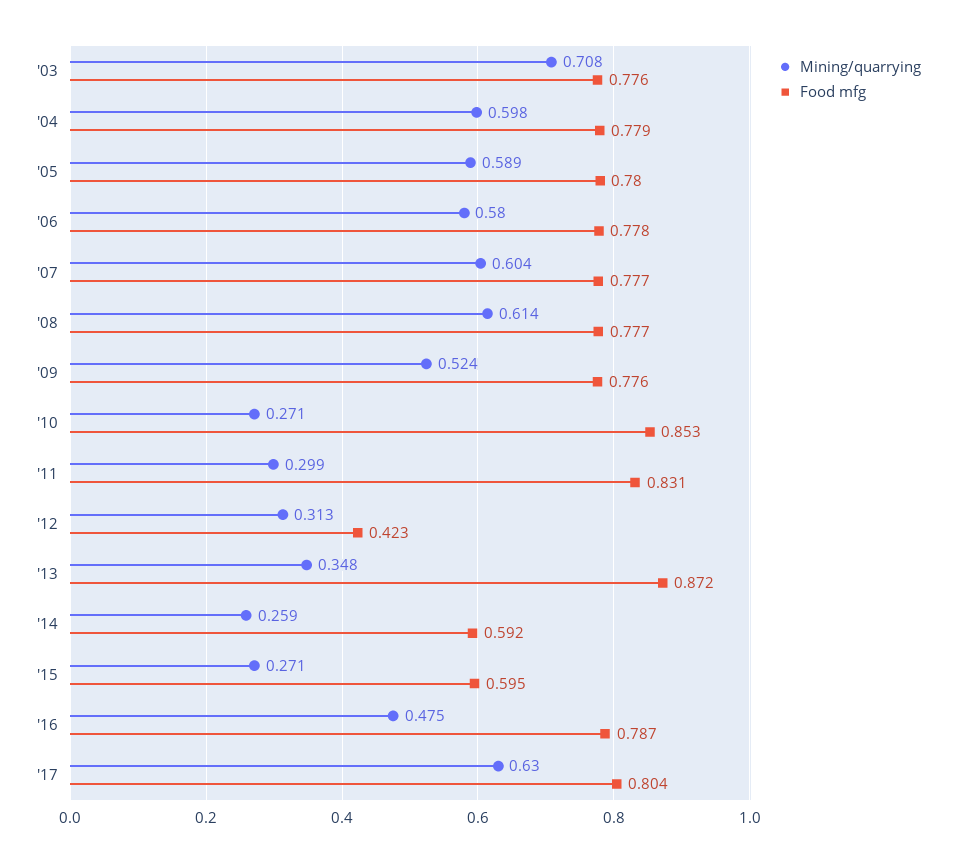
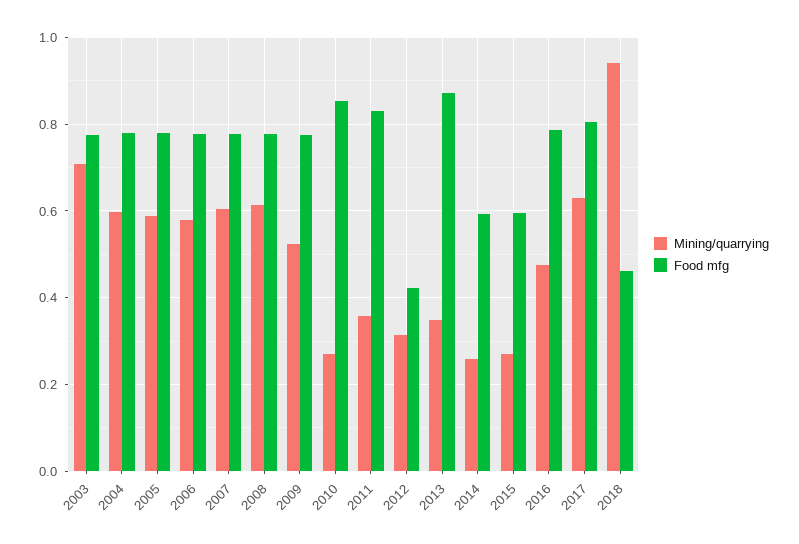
Mining/quarrying, '11: 0.299 -> 0.36
Mining/quarrying, 2018: none -> 0.94
Food mfg, 2018: none -> 0.46

